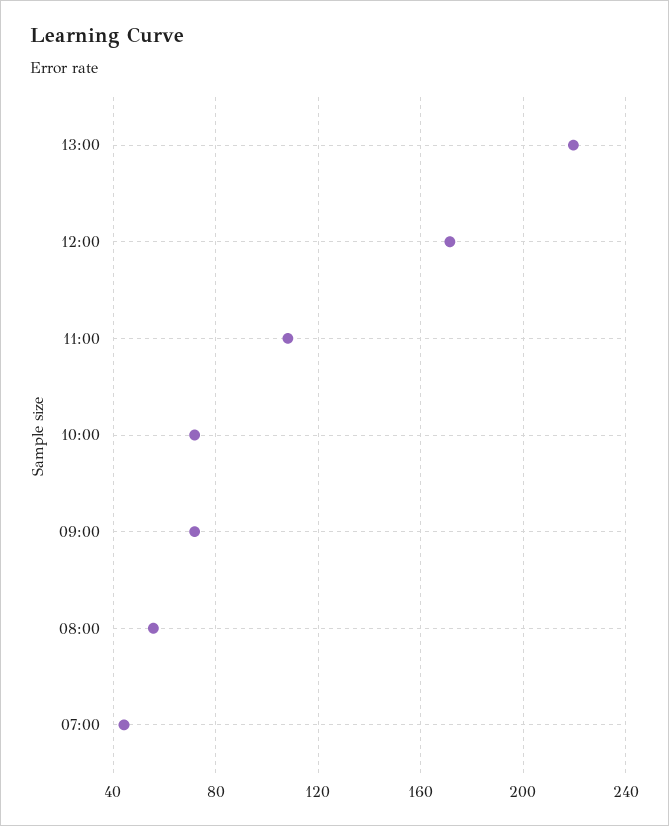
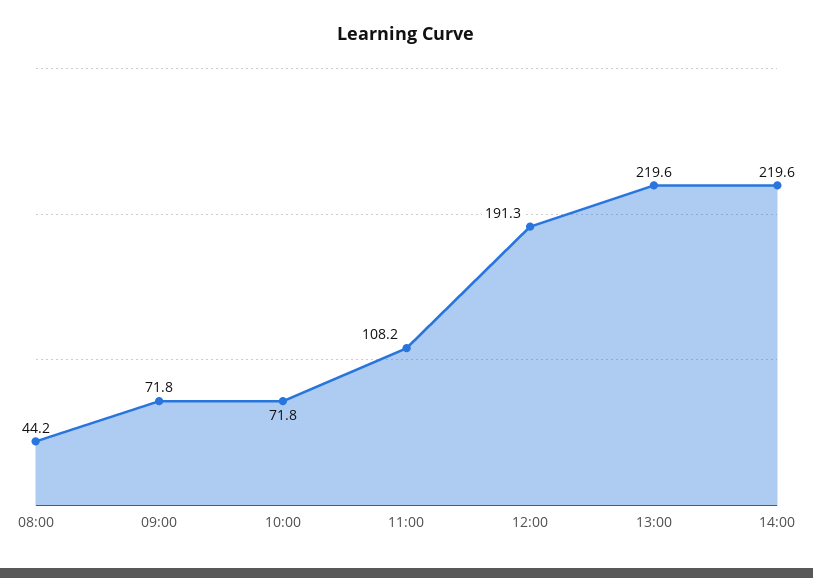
12:00: 170 -> 191.3
08:00: 55 -> 44.2
07:00: 45 -> none
14:00: none -> 219.6

